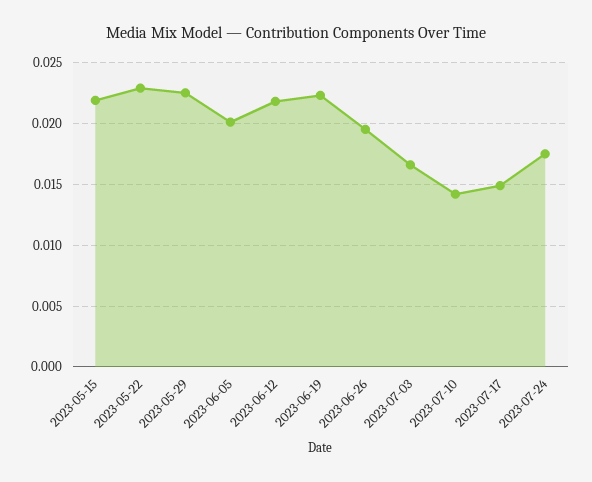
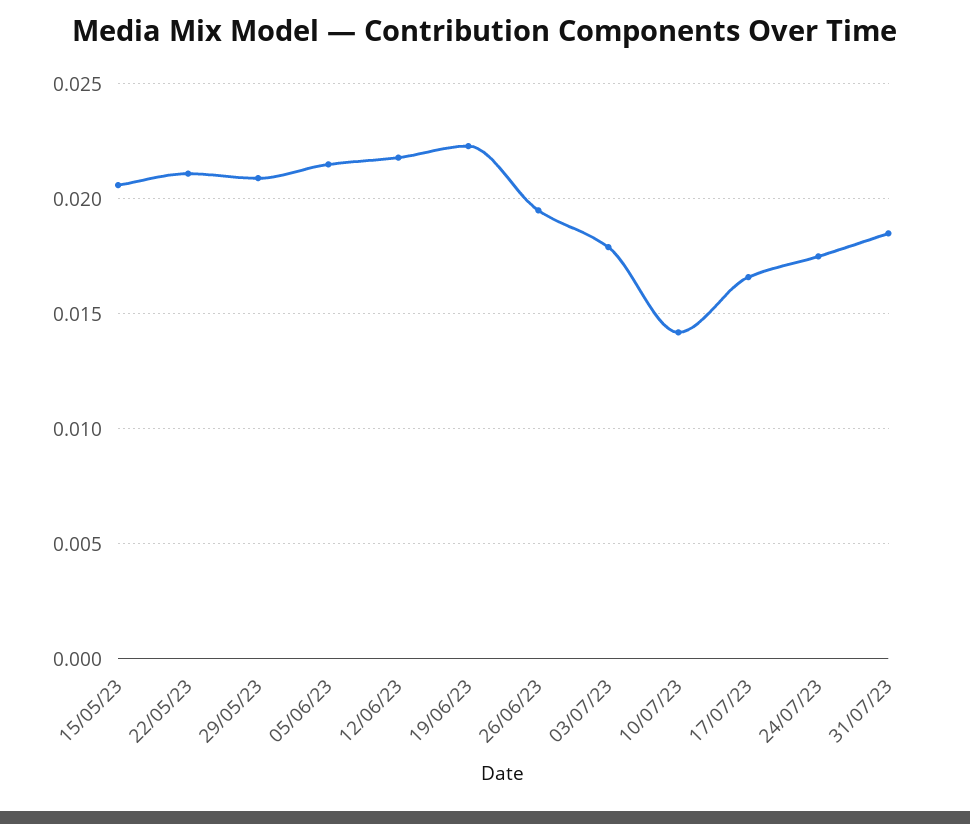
2023-05-15: 0.022 -> 0.0205
2023-05-22: 0.023 -> 0.021
2023-05-29: 0.0225 -> 0.021
2023-06-05: 0.02 -> 0.0215
2023-07-03: 0.0165 -> 0.018
2023-07-17: 0.015 -> 0.0165
31/07/23: none -> 0.0185

